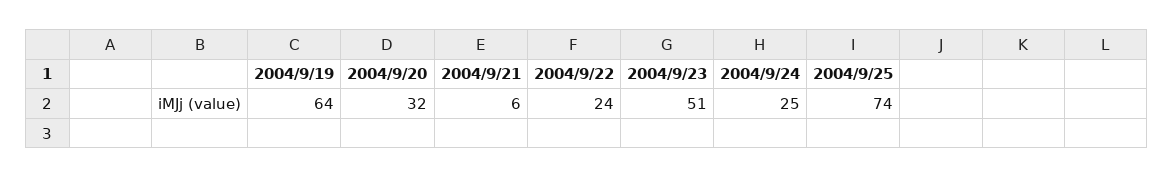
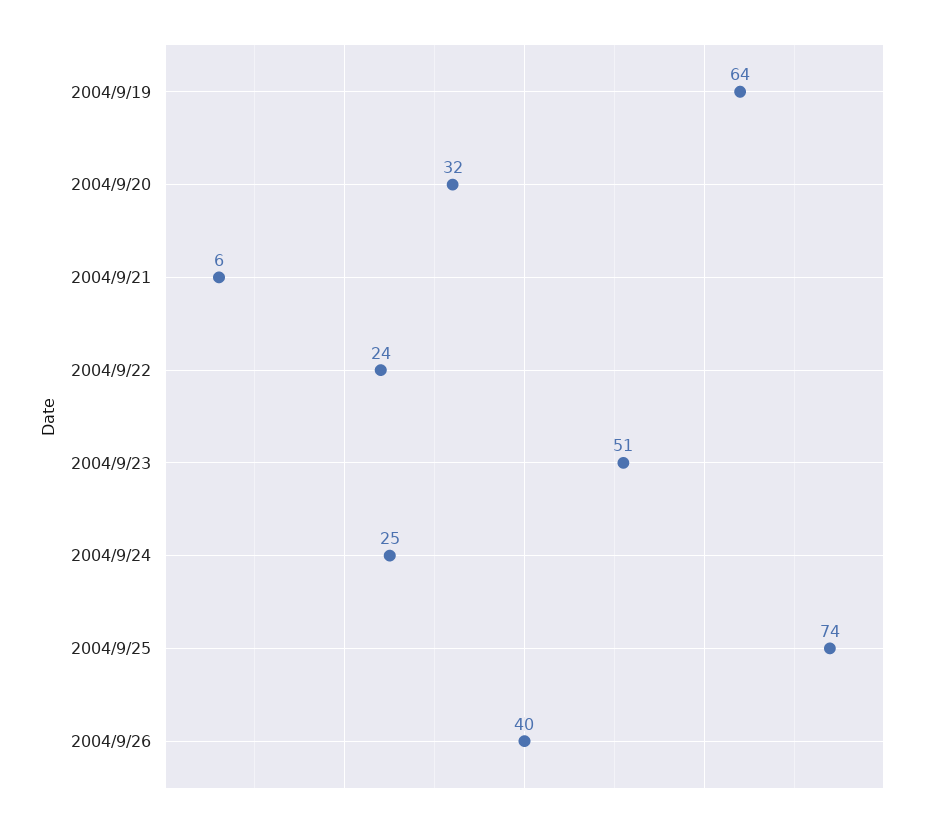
2004/9/26: none -> 40

